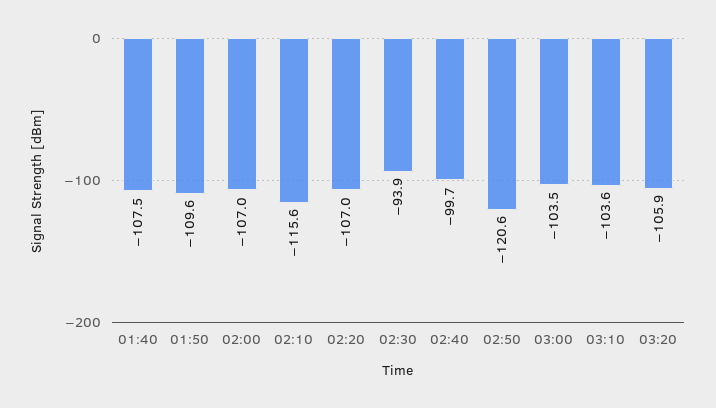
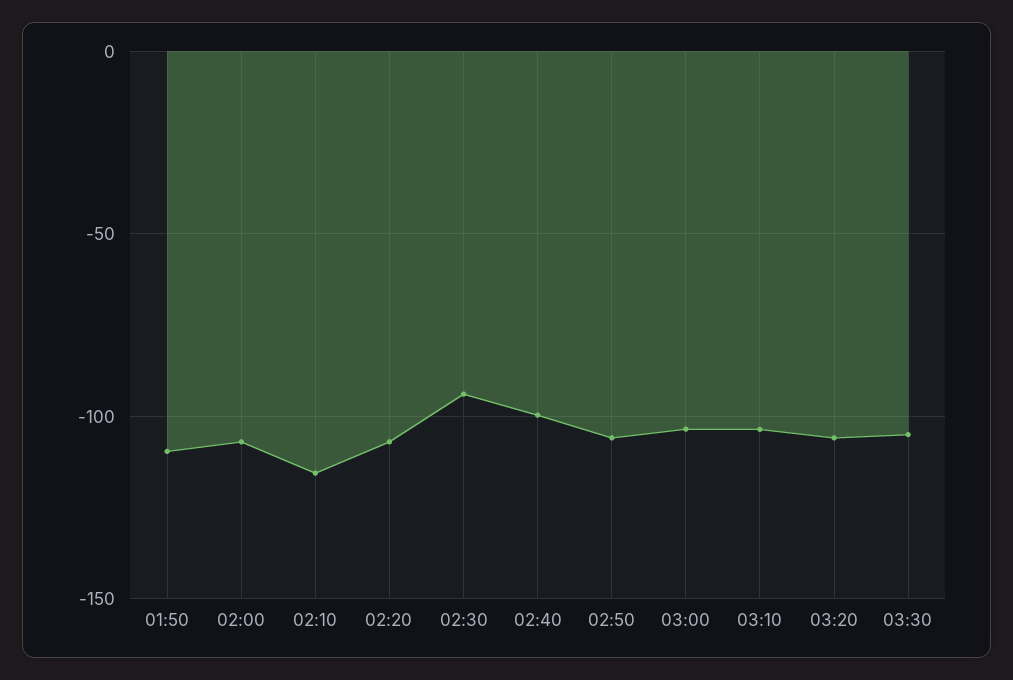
01:40: -107.5 -> none
02:50: -120.6 -> -105
03:30: none -> -105

